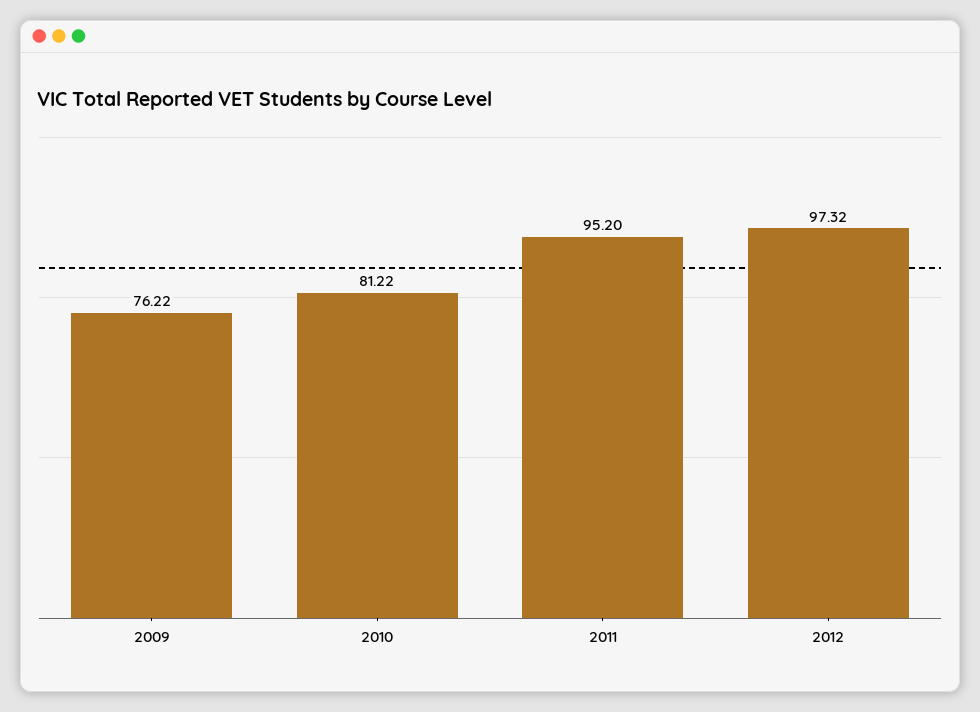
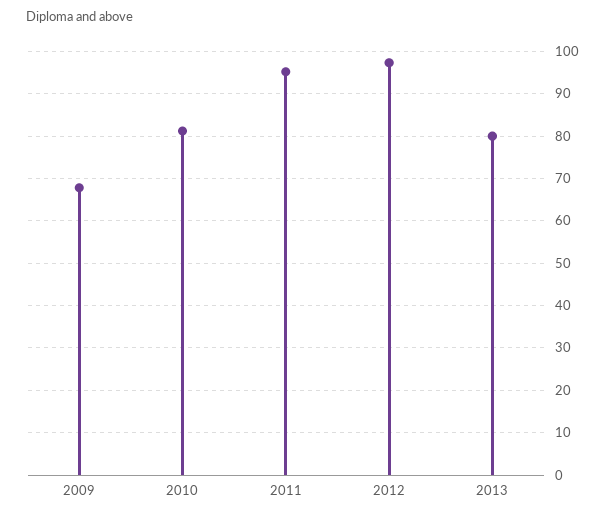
2009: 76.22 -> 68
2013: none -> 80

